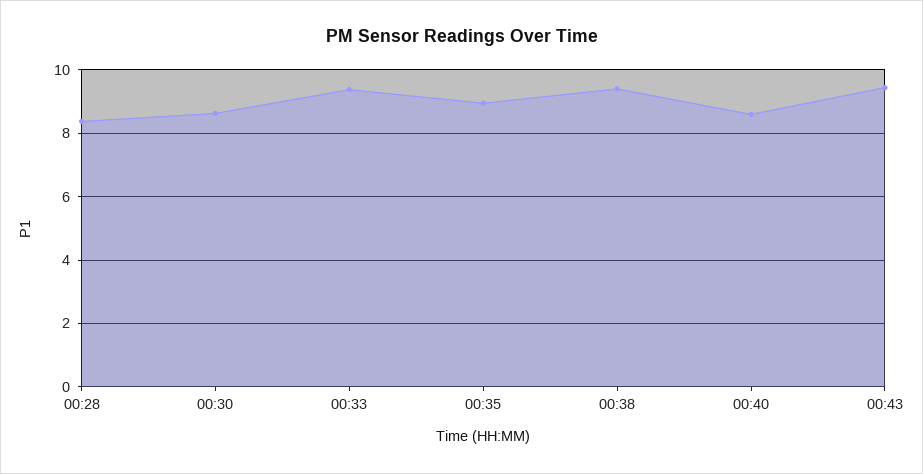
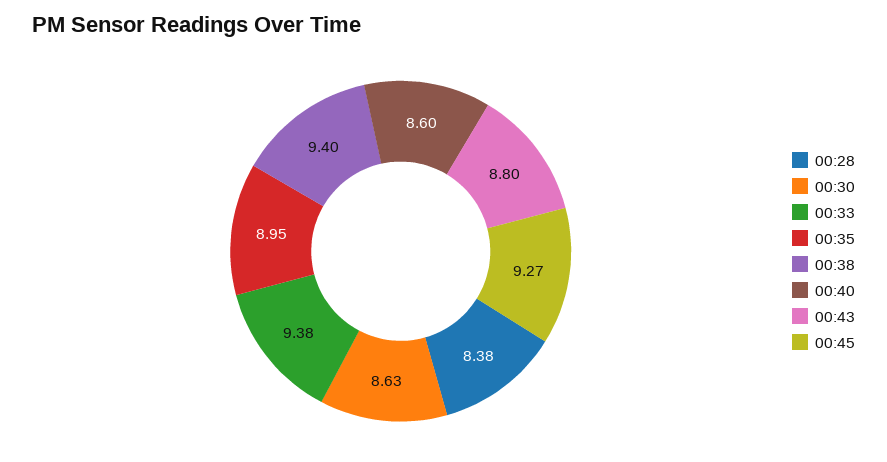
00:43: 9.4 -> 8.8
00:45: none -> 9.27

